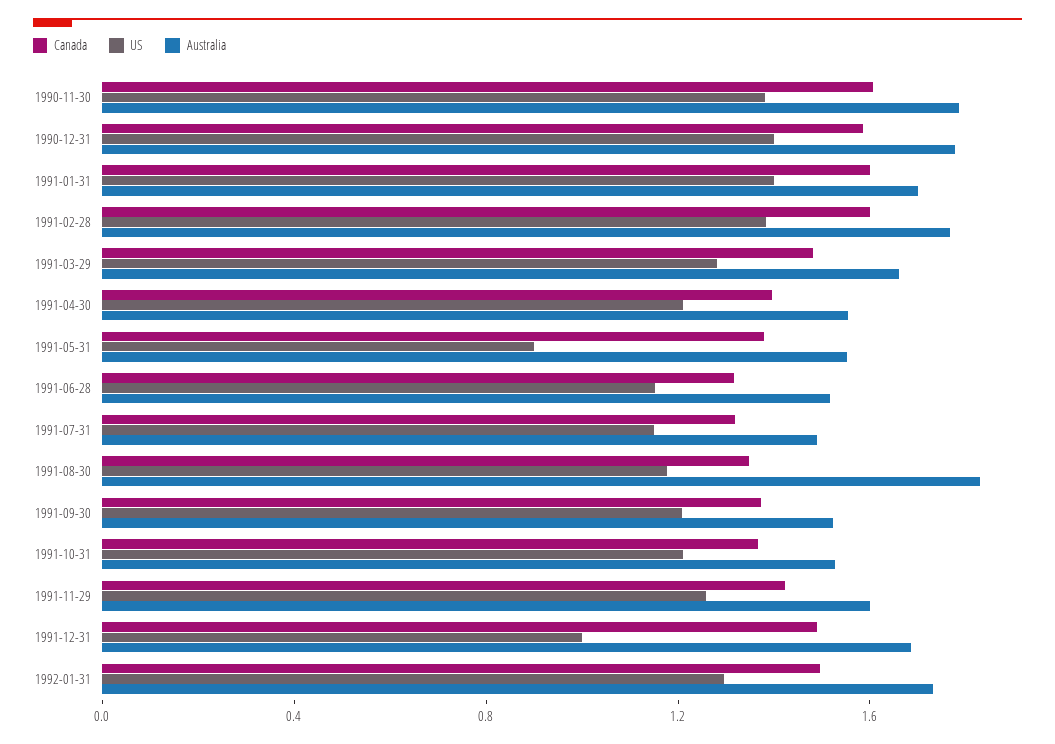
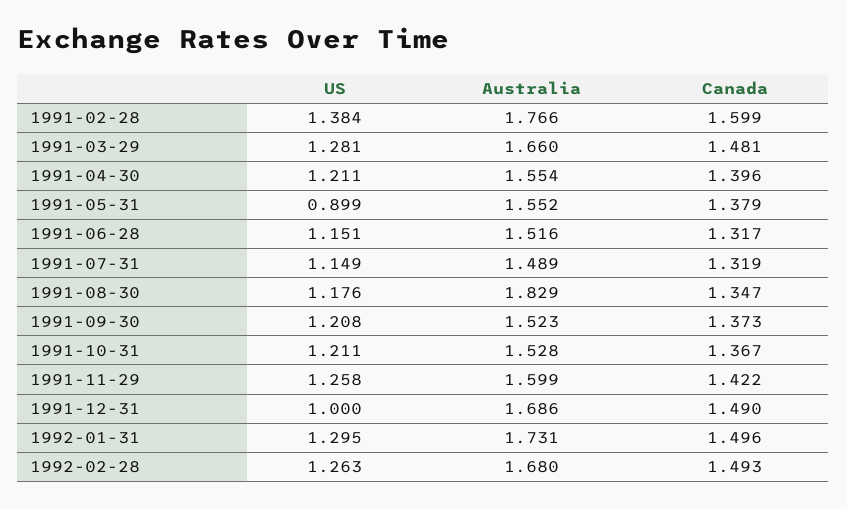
Canada, 1990-11-30: 1.6 -> none
US, 1990-11-30: 1.4 -> none
Australia, 1990-11-30: 1.8 -> none
Canada, 1990-12-31: 1.6 -> none
US, 1990-12-31: 1.4 -> none
Australia, 1990-12-31: 1.8 -> none
Canada, 1991-01-31: 1.6 -> none
US, 1991-01-31: 1.4 -> none
Australia, 1991-01-31: 1.7 -> none
US, 1992-02-28: none -> 1.263
Australia, 1992-02-28: none -> 1.68
Canada, 1992-02-28: none -> 1.493

